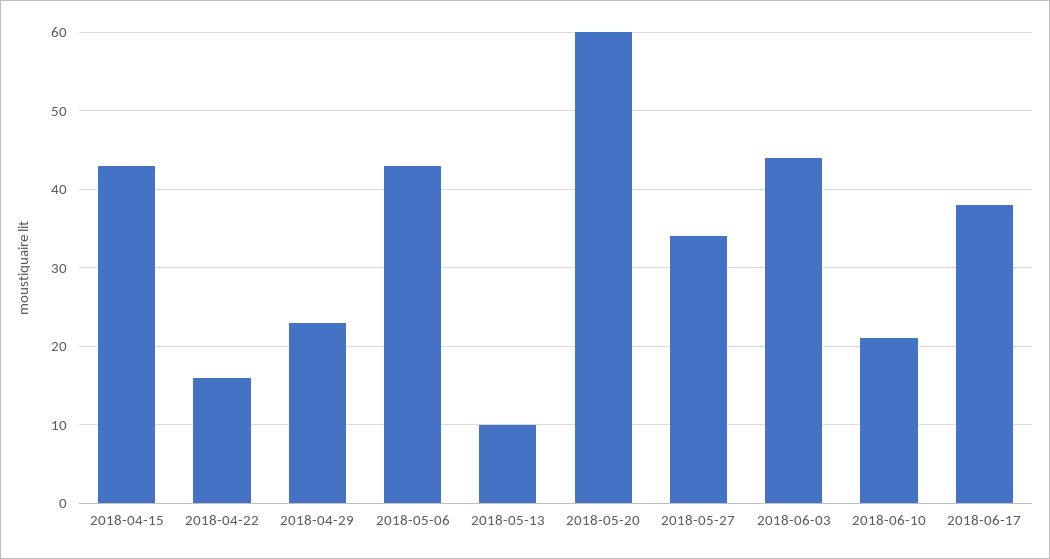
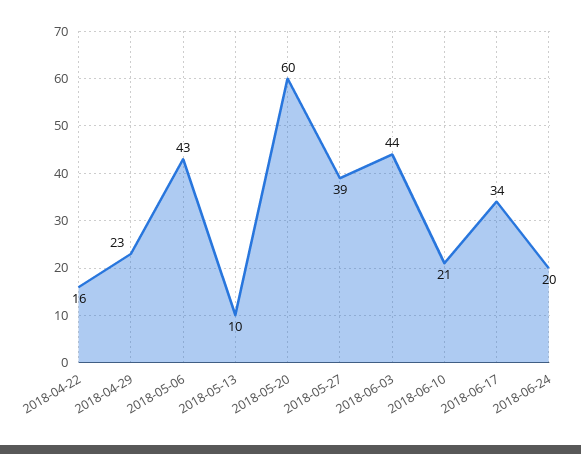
2018-04-15: 43 -> none
2018-05-27: 34 -> 39
2018-06-17: 38 -> 34
2018-06-24: none -> 20

